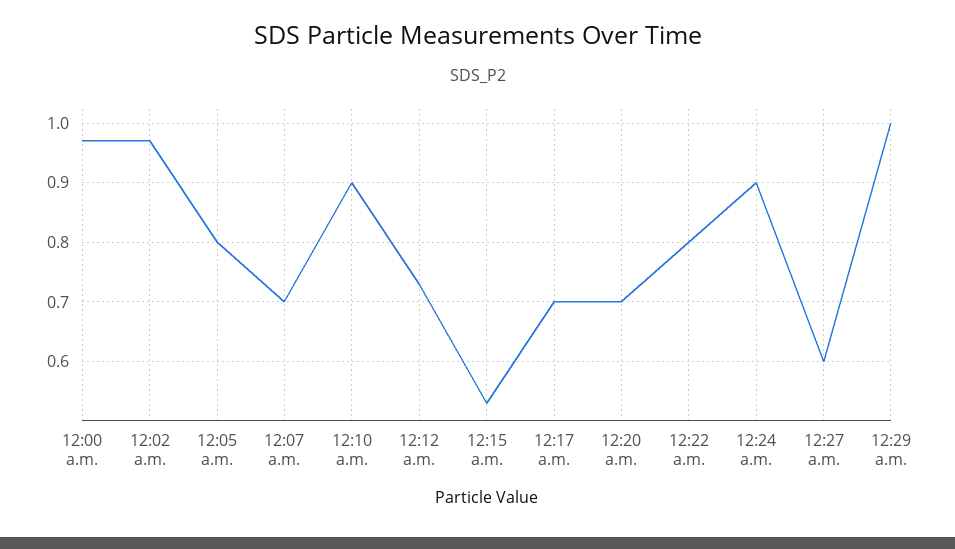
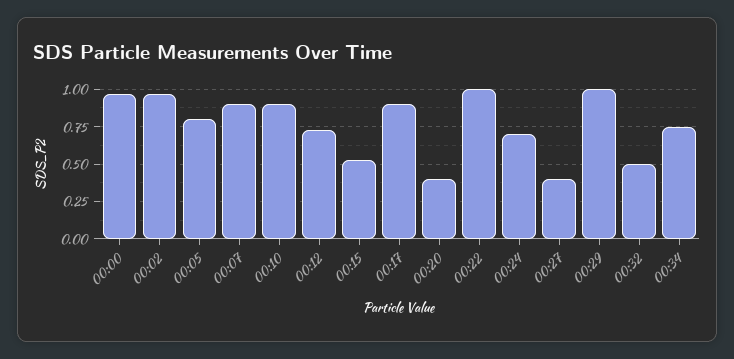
12:07 a.m.: 0.7 -> 0.9
12:17 a.m.: 0.7 -> 0.9
12:20 a.m.: 0.7 -> 0.4
12:22 a.m.: 0.8 -> 1
12:24 a.m.: 0.9 -> 0.7
12:27 a.m.: 0.6 -> 0.4
00:32: none -> 0.5
00:34: none -> 0.75

